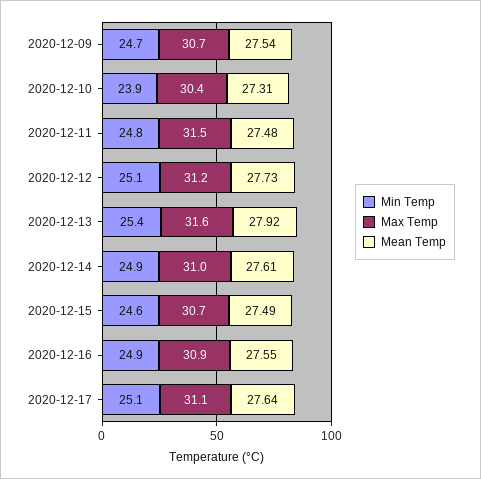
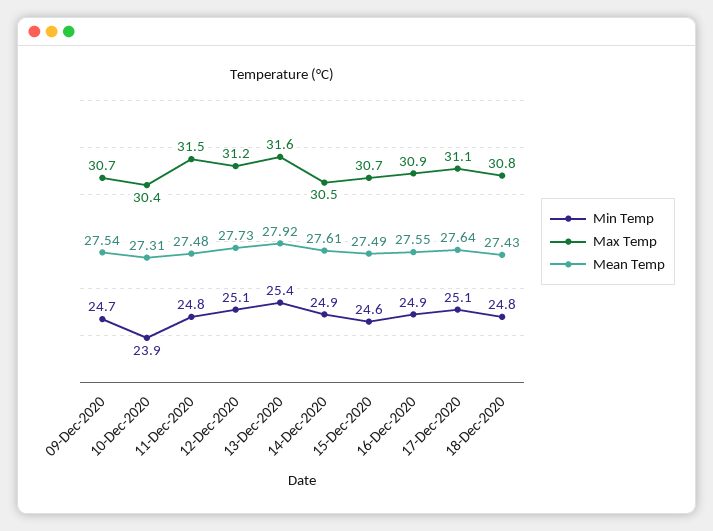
Max Temp, 2020-12-14: 31 -> 30.5
Min Temp, 18-Dec-2020: none -> 24.8
Max Temp, 18-Dec-2020: none -> 30.8
Mean Temp, 18-Dec-2020: none -> 27.43

